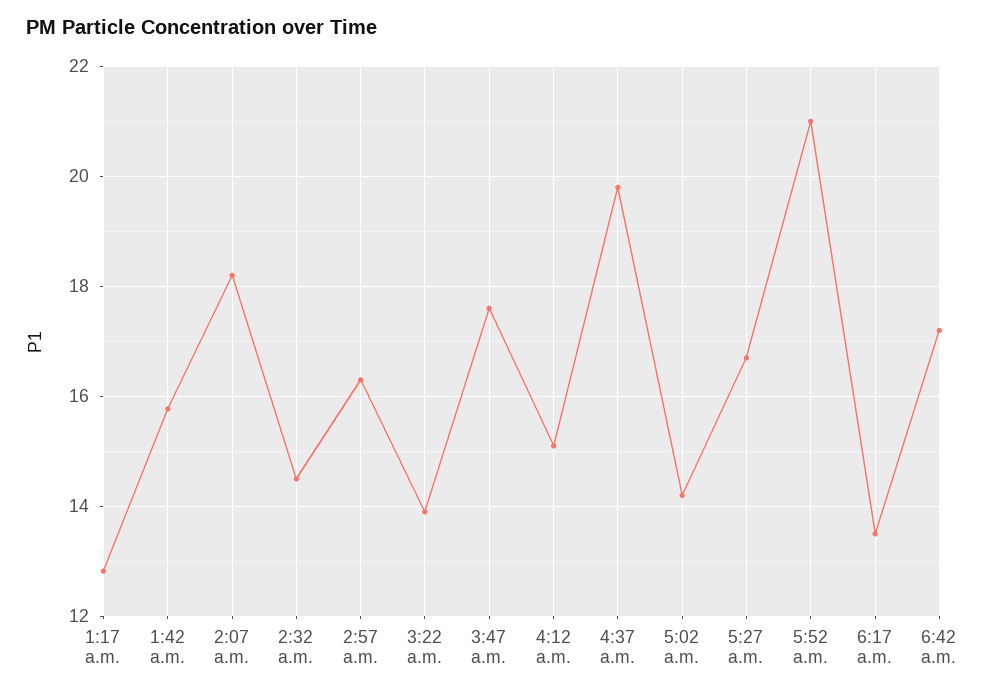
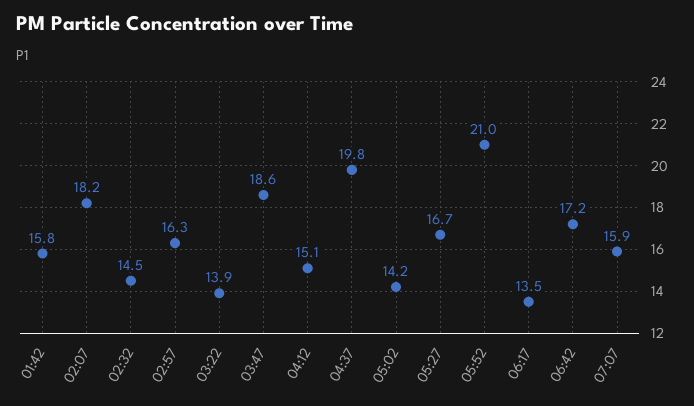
1:17 a.m.: 12.8 -> none
3:47 a.m.: 17.6 -> 18.6
07:07: none -> 15.9

